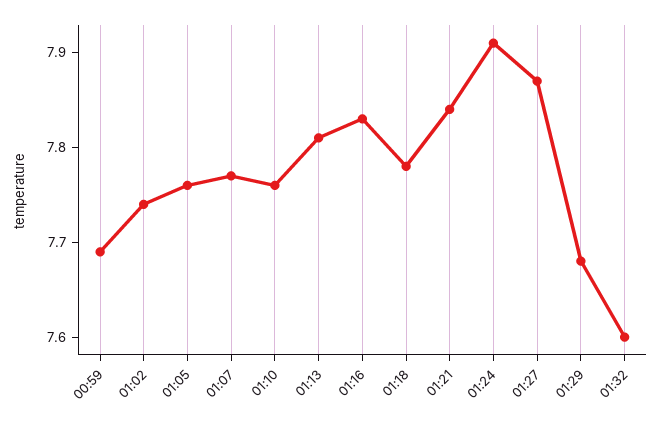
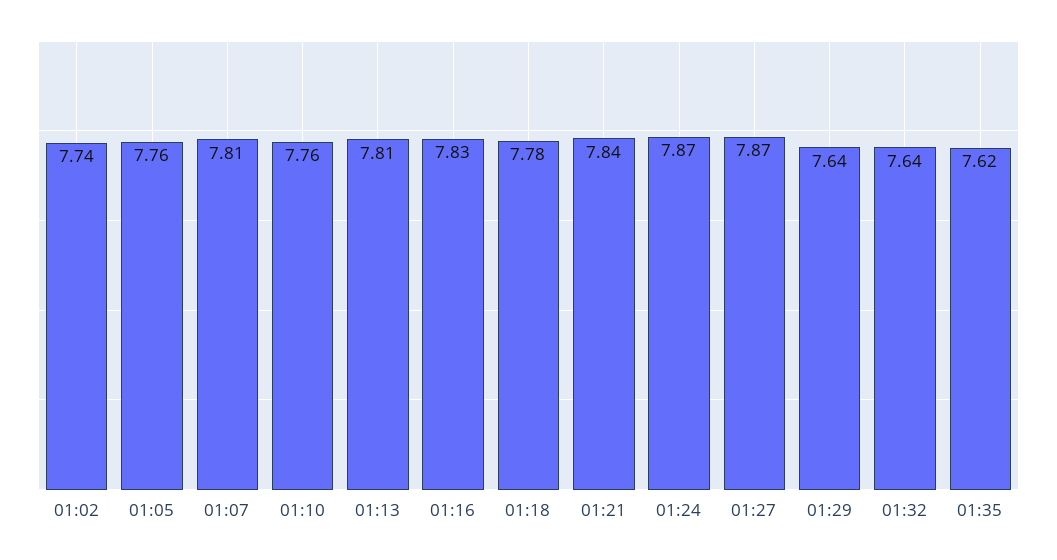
00:59: 7.69 -> none
01:07: 7.77 -> 7.81
01:24: 7.91 -> 7.87
01:29: 7.68 -> 7.64
01:32: 7.6 -> 7.64
01:35: none -> 7.62

